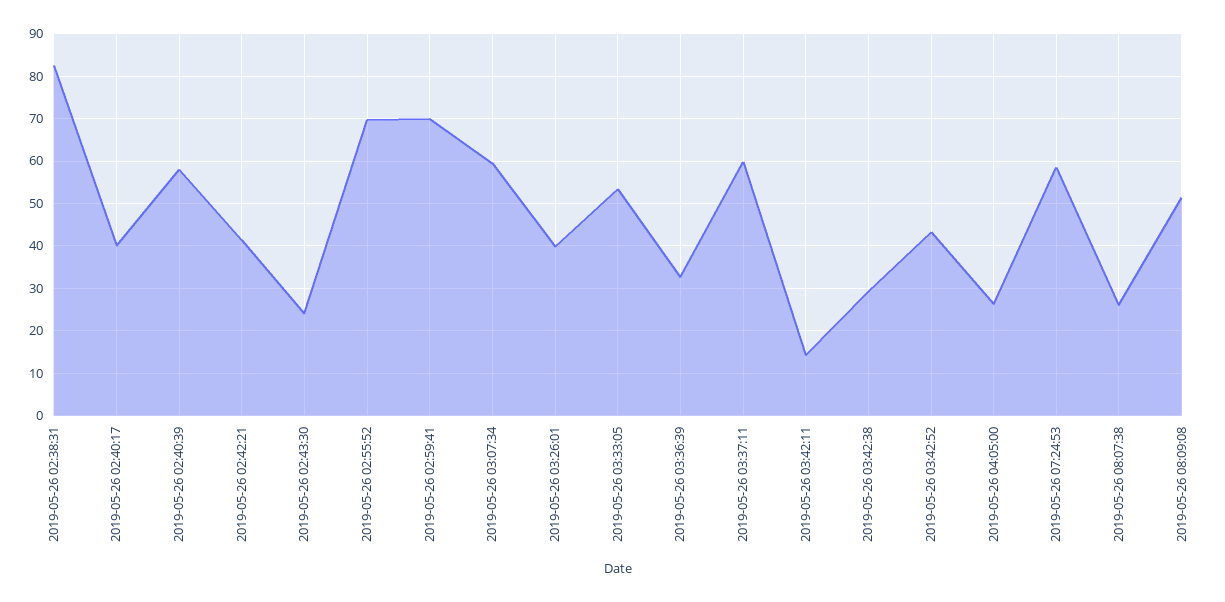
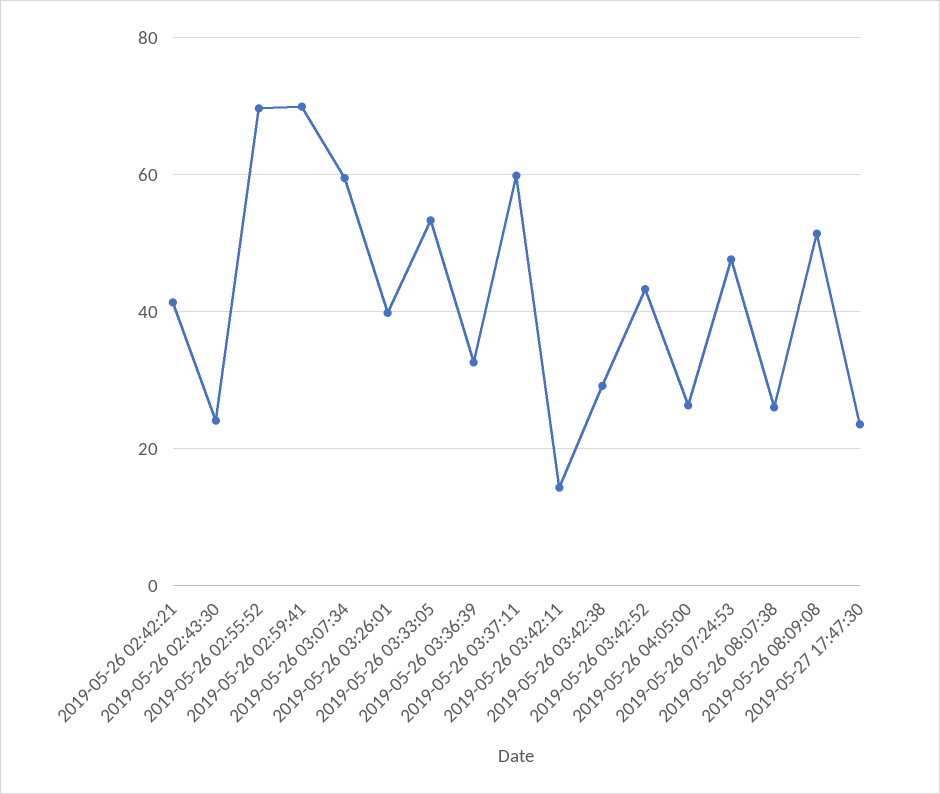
2019-05-26 02:38:31: 82 -> none
2019-05-26 02:40:17: 40 -> none
2019-05-26 02:40:39: 58 -> none
2019-05-26 07:24:53: 58 -> 48
2019-05-27 17:47:30: none -> 24

